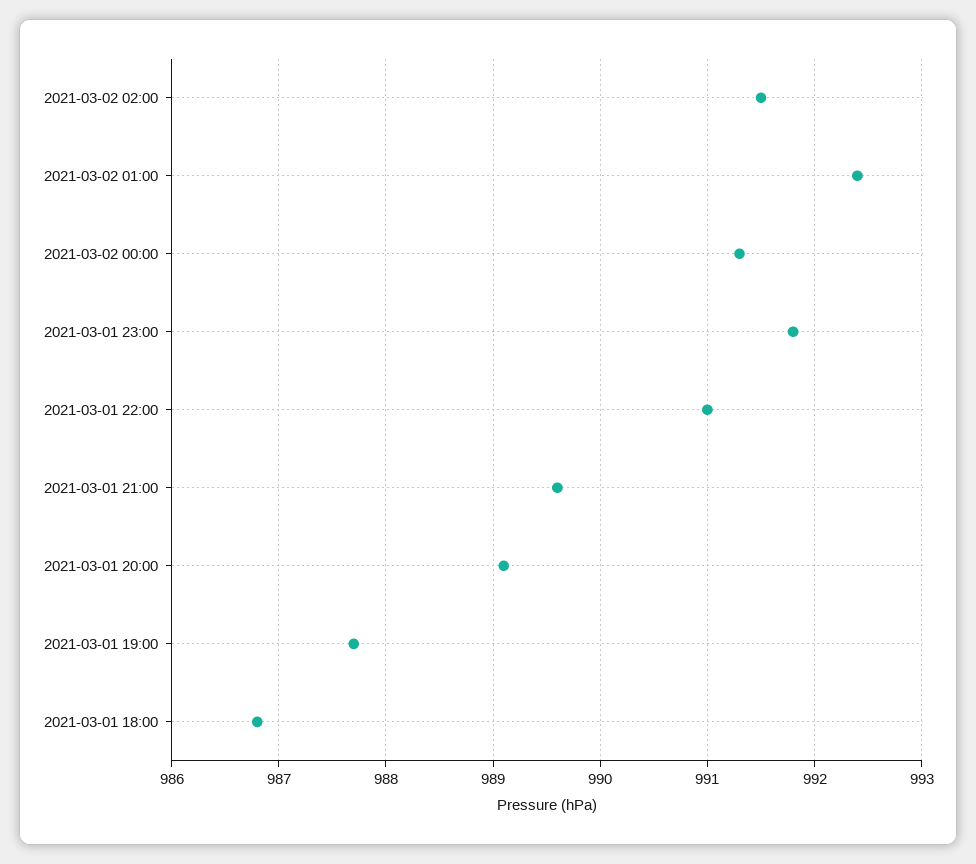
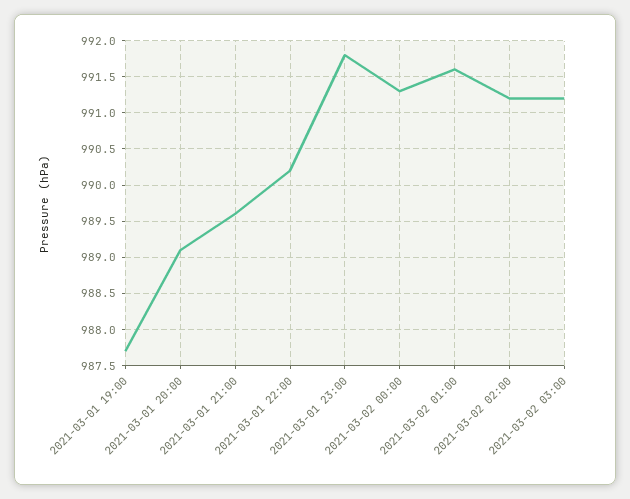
2021-03-02 02:00: 991.5 -> 991.2
2021-03-02 01:00: 992.4 -> 991.6
2021-03-01 22:00: 991 -> 990.2
2021-03-01 18:00: 986.8 -> none
2021-03-02 03:00: none -> 991.2

